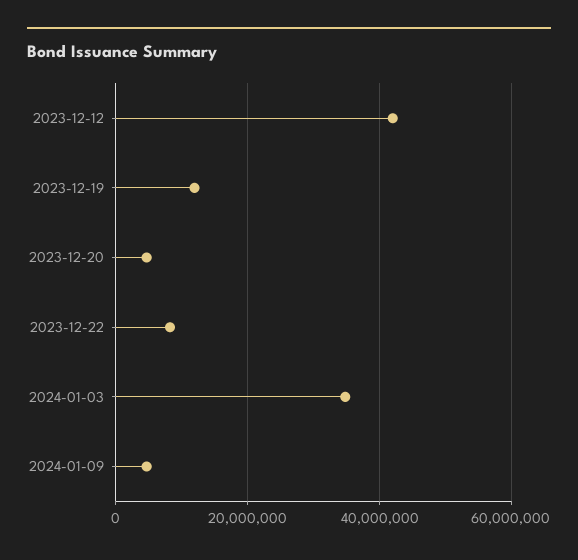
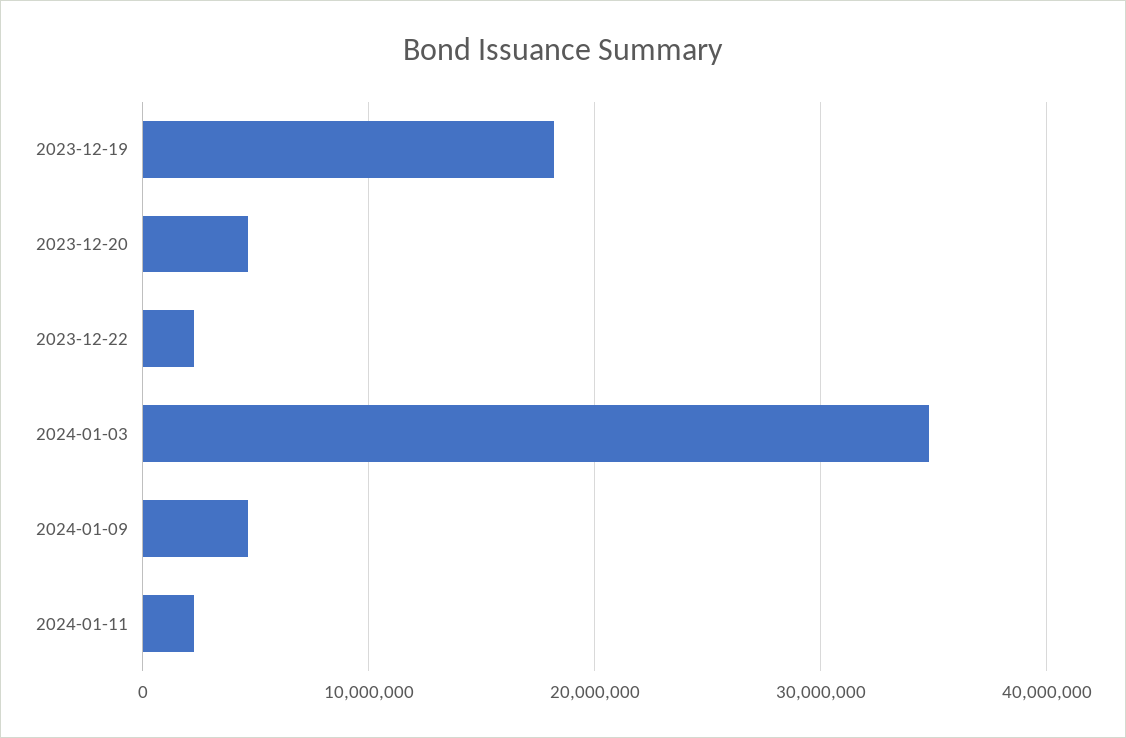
2023-12-12: 42000000 -> none
2023-12-19: 12000000 -> 18000000
2023-12-22: 8000000 -> 2000000
2024-01-11: none -> 2000000

